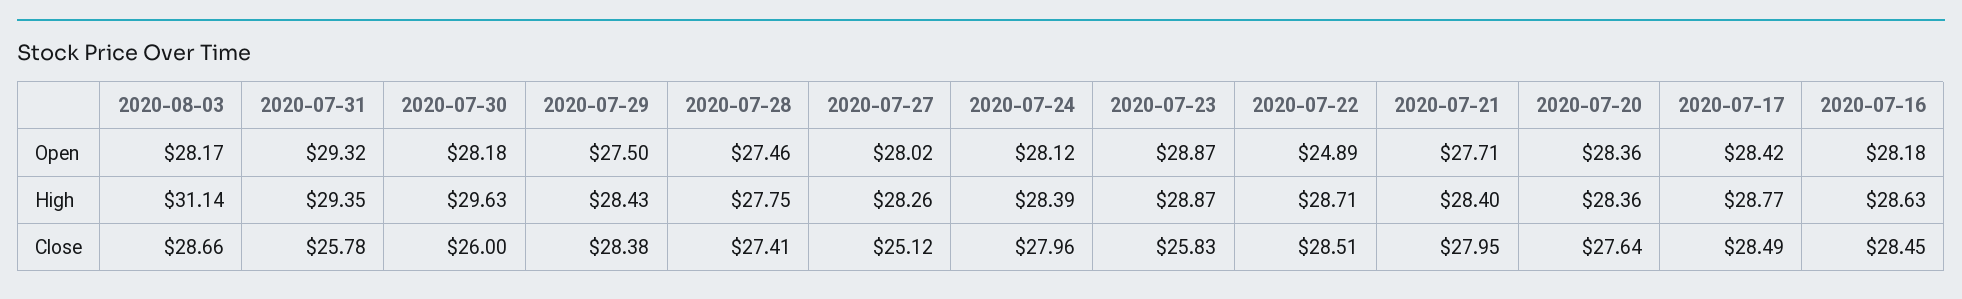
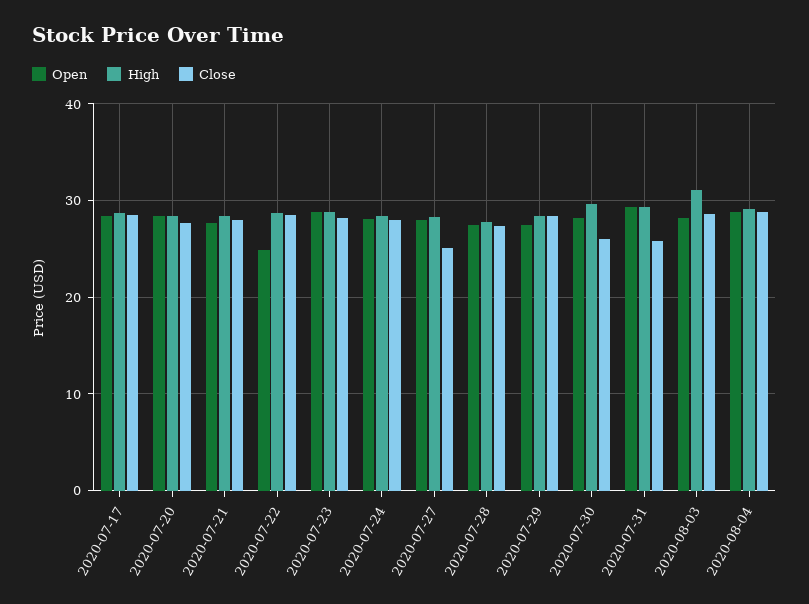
Open, 2020-07-16: 28.18 -> none
High, 2020-07-16: 28.63 -> none
Close, 2020-07-23: 25.83 -> 28
Close, 2020-07-16: 28.45 -> none
Open, 2020-08-04: none -> 29
High, 2020-08-04: none -> 29
Close, 2020-08-04: none -> 29

